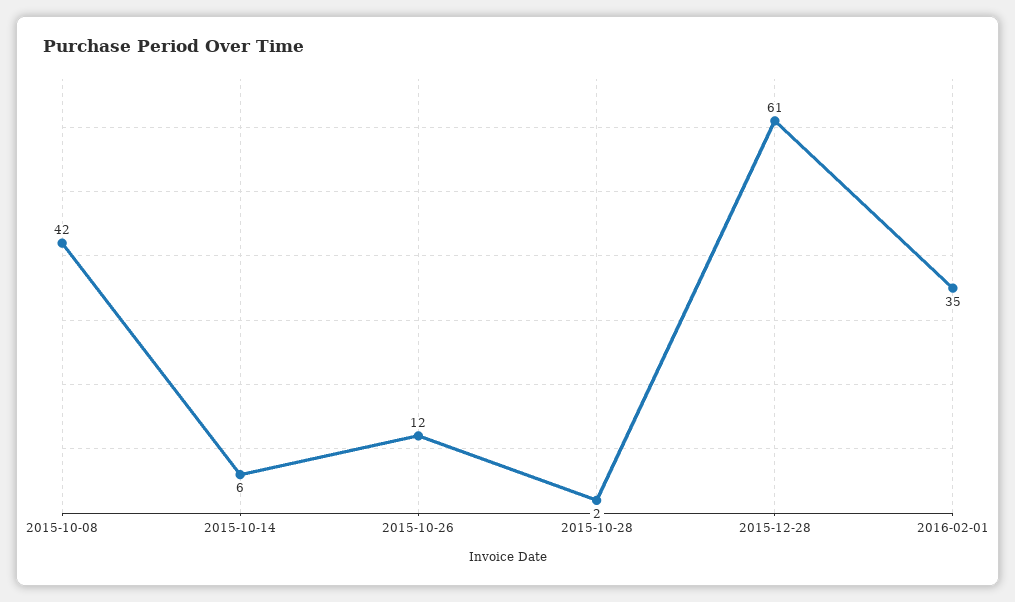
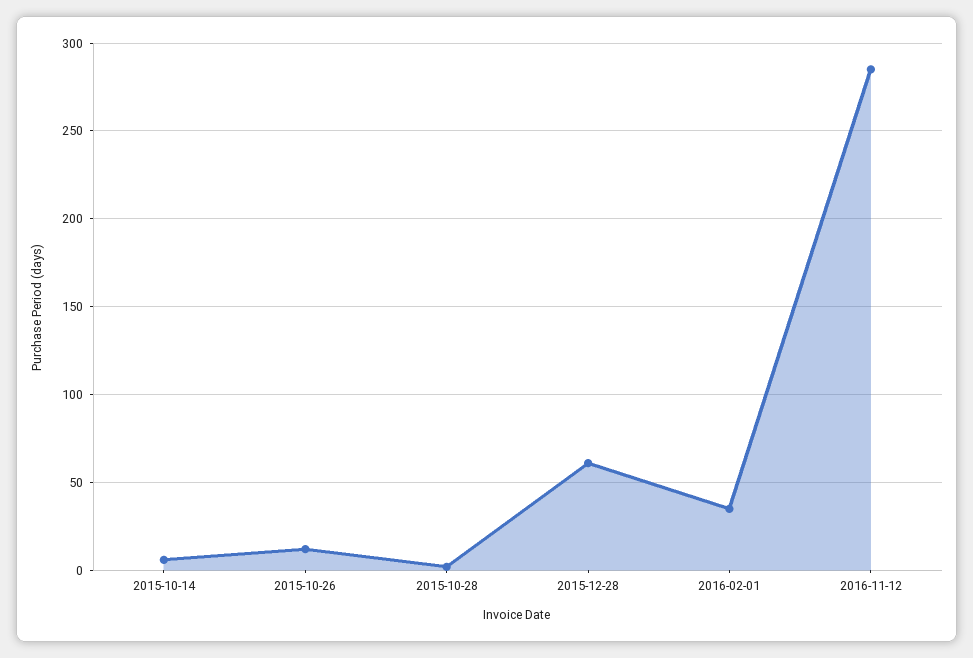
2015-10-08: 42 -> none
2016-11-12: none -> 285

